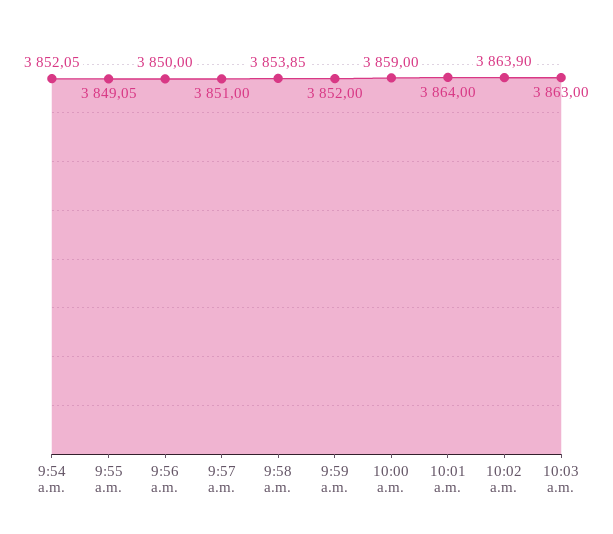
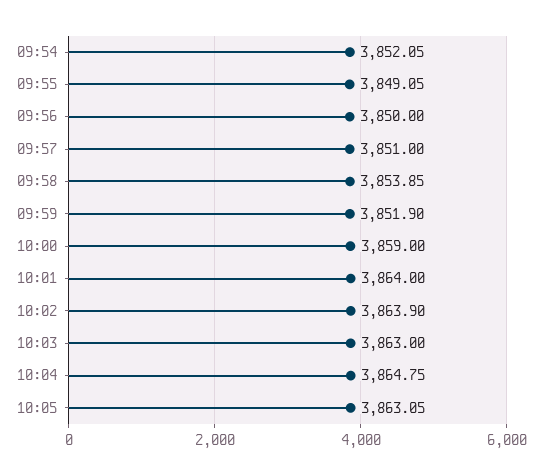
9:59 a.m.: 3852 -> 3851.9
10:04: none -> 3864.75
10:05: none -> 3863.05

